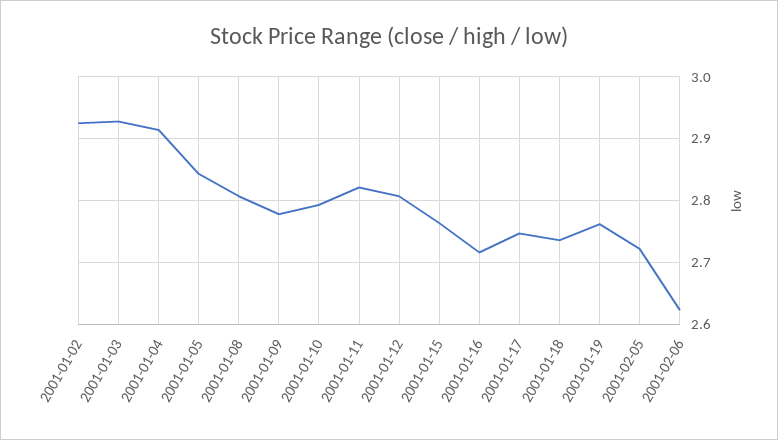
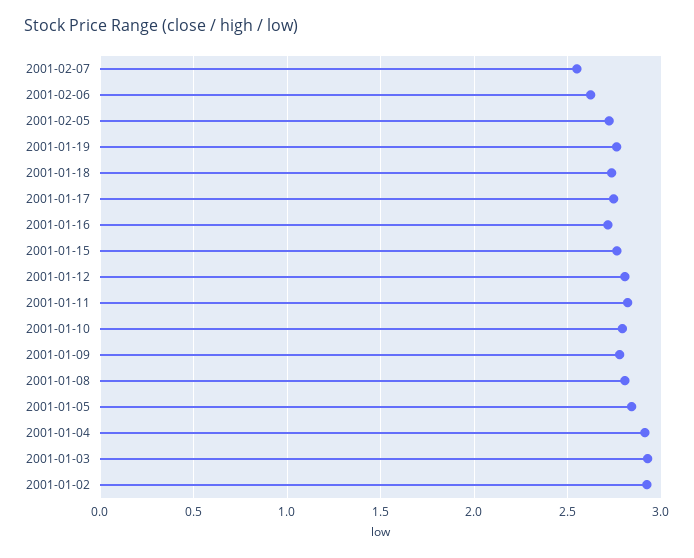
2001-02-07: none -> 2.55

